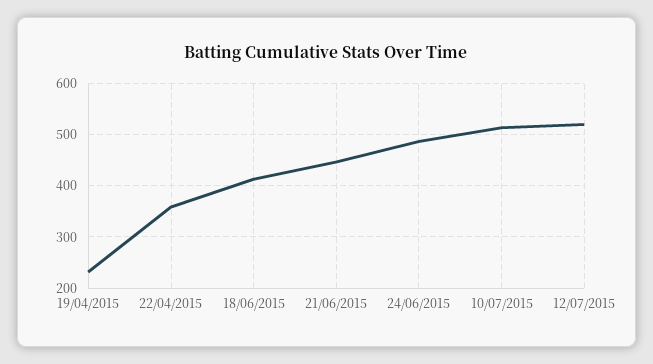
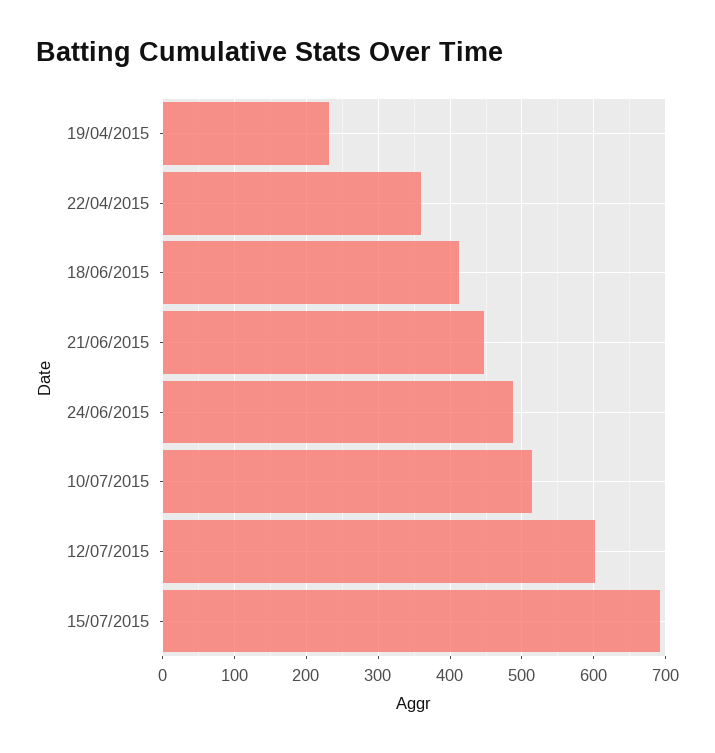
12/07/2015: 520 -> 600
15/07/2015: none -> 690

